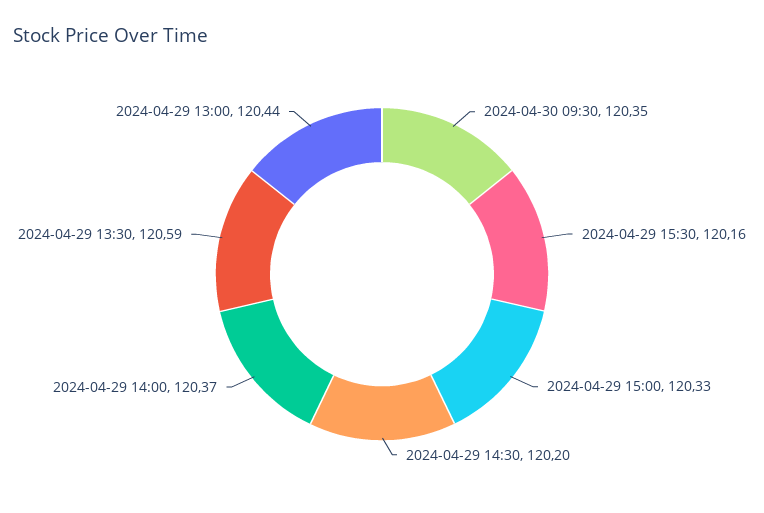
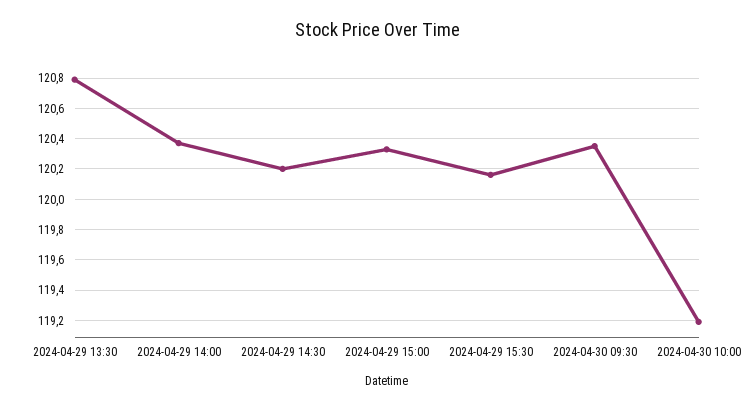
2024-04-29 13:30: 120.59 -> 120.8
2024-04-29 13:00: 120.44 -> none
2024-04-30 10:00: none -> 119.2

